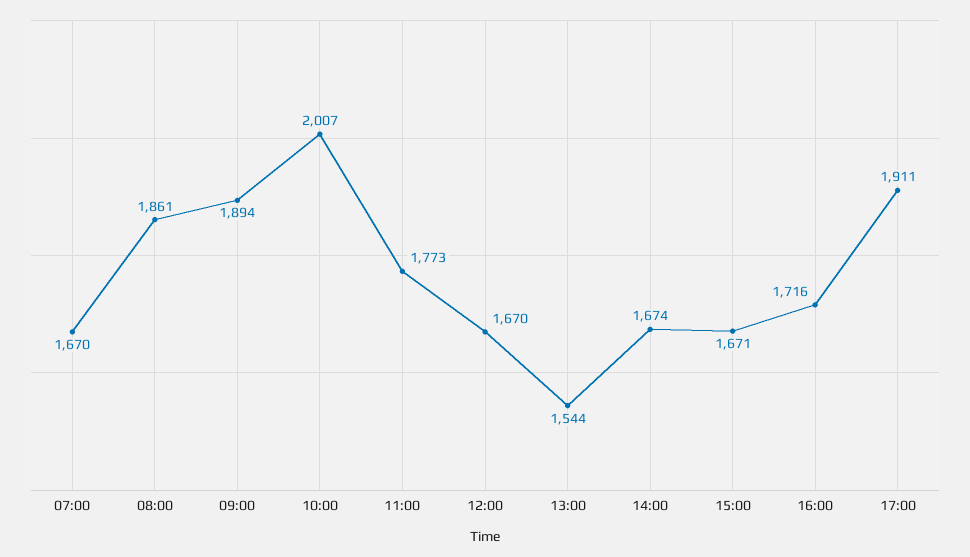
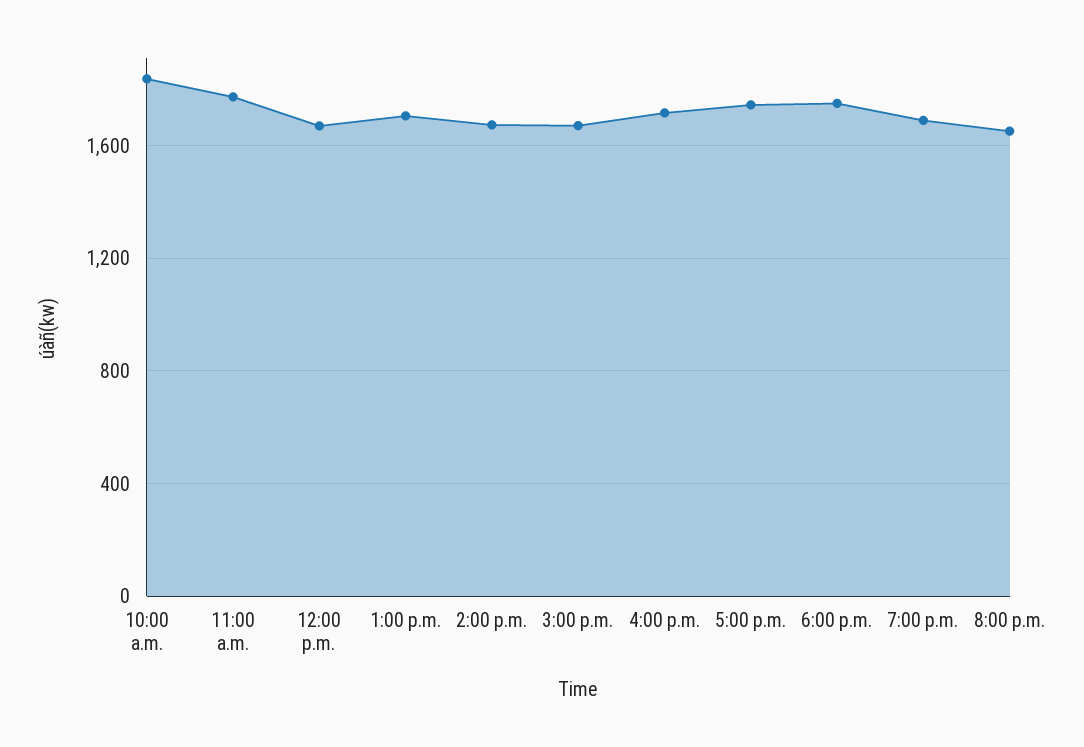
07:00: 1670 -> none
08:00: 1861 -> none
09:00: 1894 -> none
10:00: 2007 -> 1850
13:00: 1544 -> 1700
17:00: 1911 -> 1750
6:00 p.m.: none -> 1750
7:00 p.m.: none -> 1700
8:00 p.m.: none -> 1650

